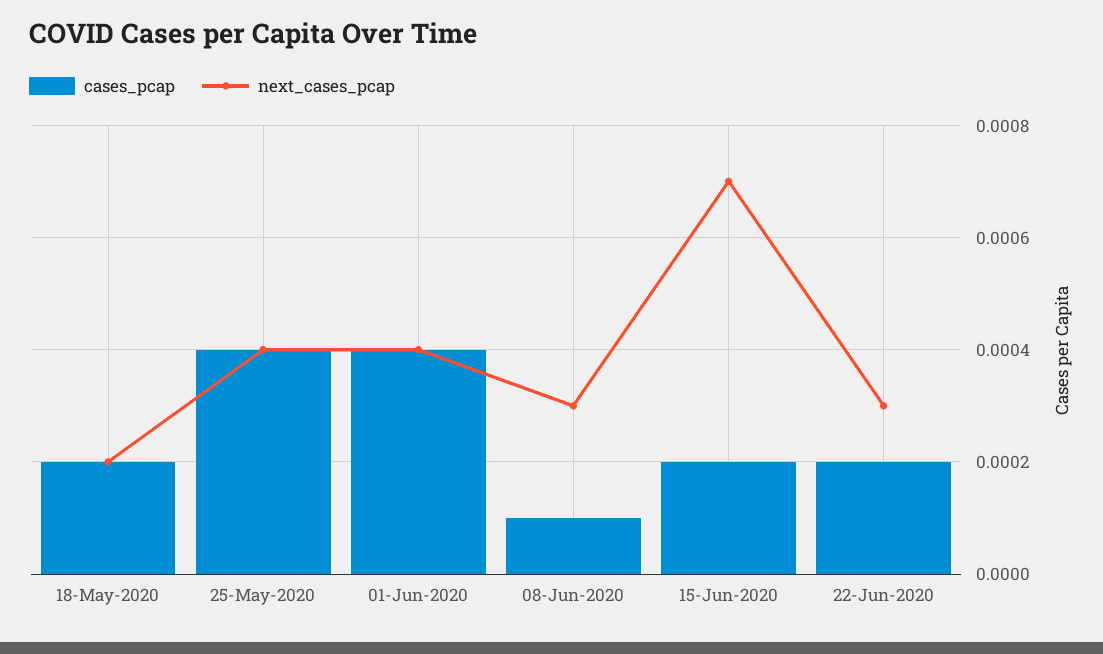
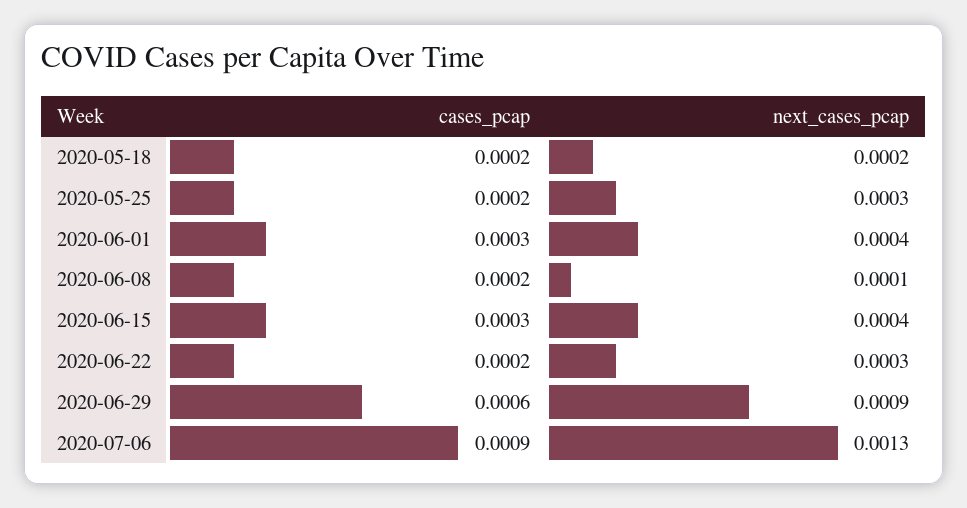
cases_pcap, 25-May-2020: 0.0004 -> 0.0002
next_cases_pcap, 25-May-2020: 0.0004 -> 0.0003
cases_pcap, 01-Jun-2020: 0.0004 -> 0.0003
cases_pcap, 08-Jun-2020: 0.0001 -> 0.0002
next_cases_pcap, 08-Jun-2020: 0.0003 -> 0.0001
cases_pcap, 15-Jun-2020: 0.0002 -> 0.0003
next_cases_pcap, 15-Jun-2020: 0.0007 -> 0.0004
cases_pcap, 2020-06-29: none -> 0.0006
next_cases_pcap, 2020-06-29: none -> 0.0009
cases_pcap, 2020-07-06: none -> 0.0009
next_cases_pcap, 2020-07-06: none -> 0.0013

